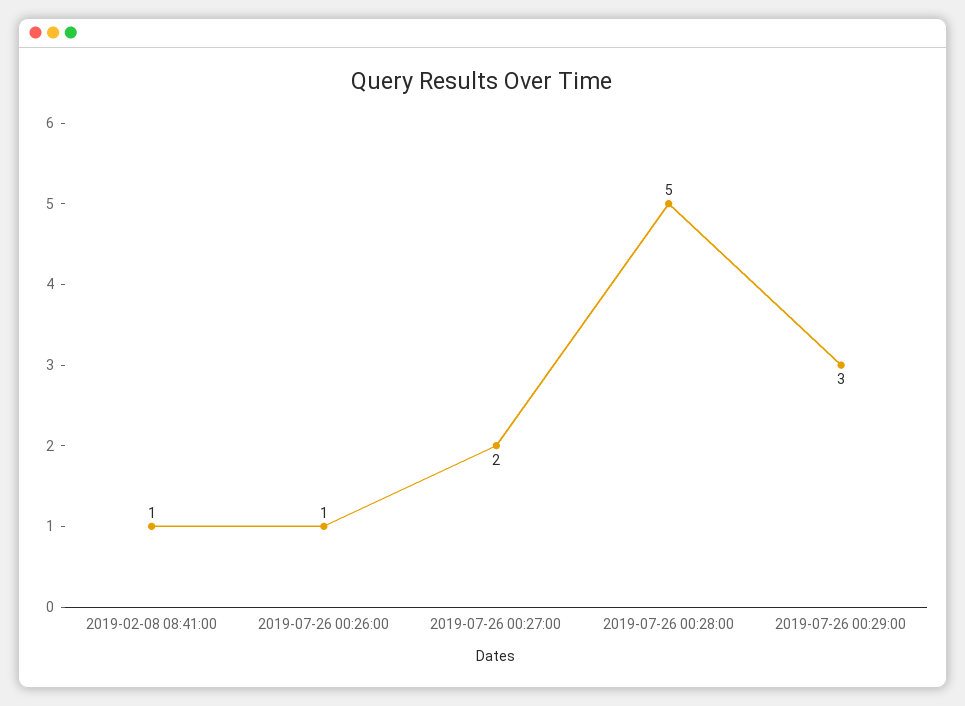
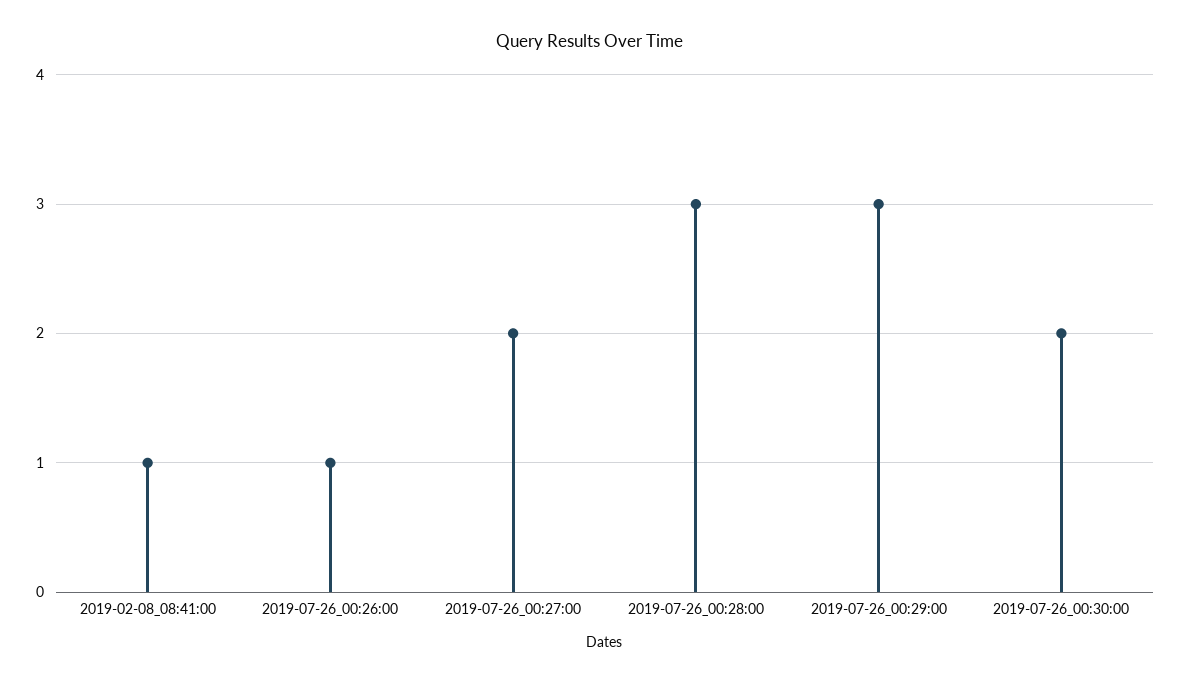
2019-07-26 00:28:00: 5 -> 3
2019-07-26_00:30:00: none -> 2

